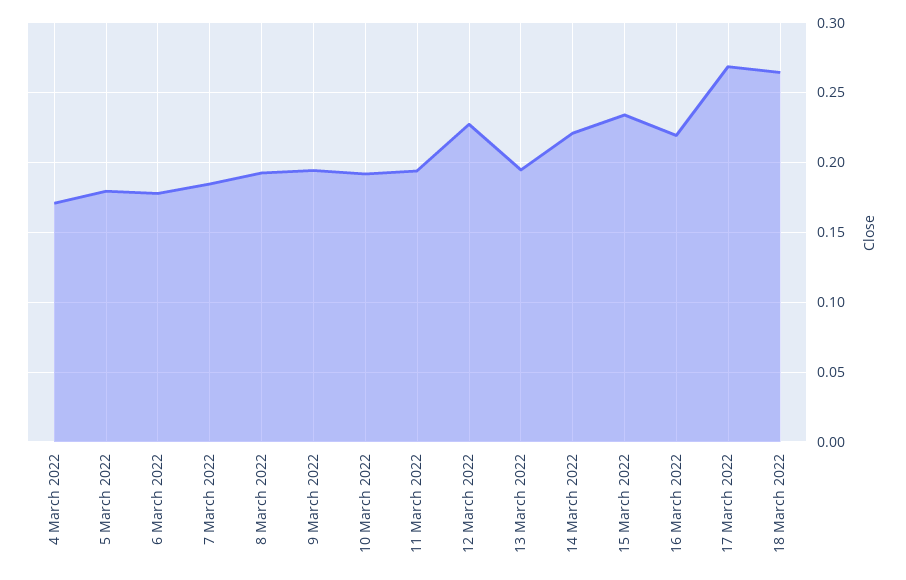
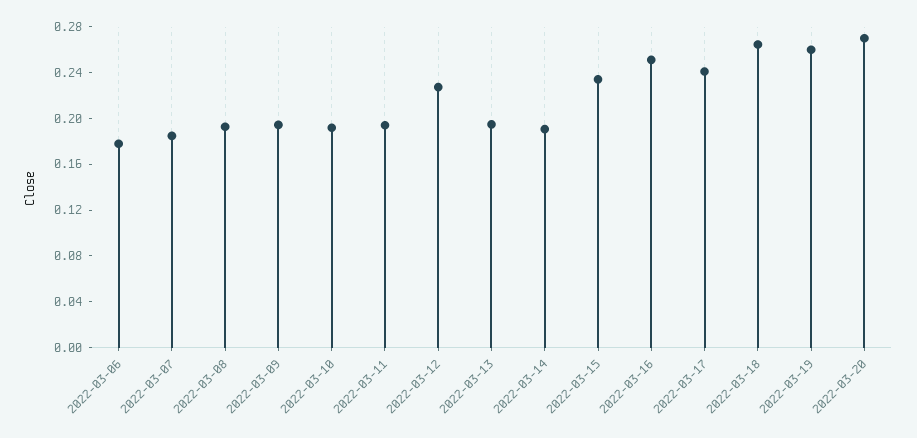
4 March 2022: 0.17 -> none
5 March 2022: 0.18 -> none
14 March 2022: 0.22 -> 0.19
16 March 2022: 0.22 -> 0.25
17 March 2022: 0.27 -> 0.24
2022-03-19: none -> 0.26
2022-03-20: none -> 0.27

